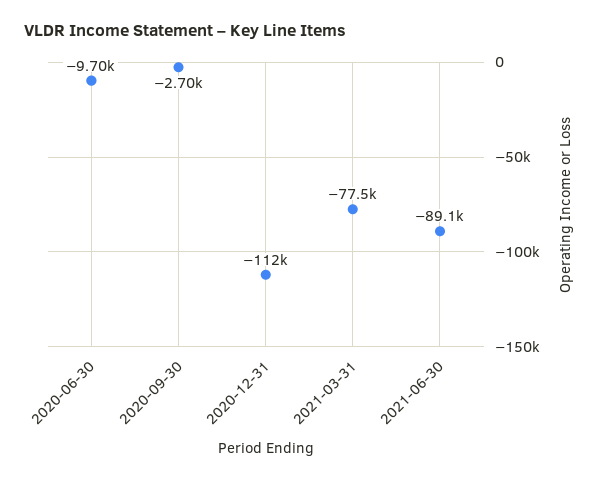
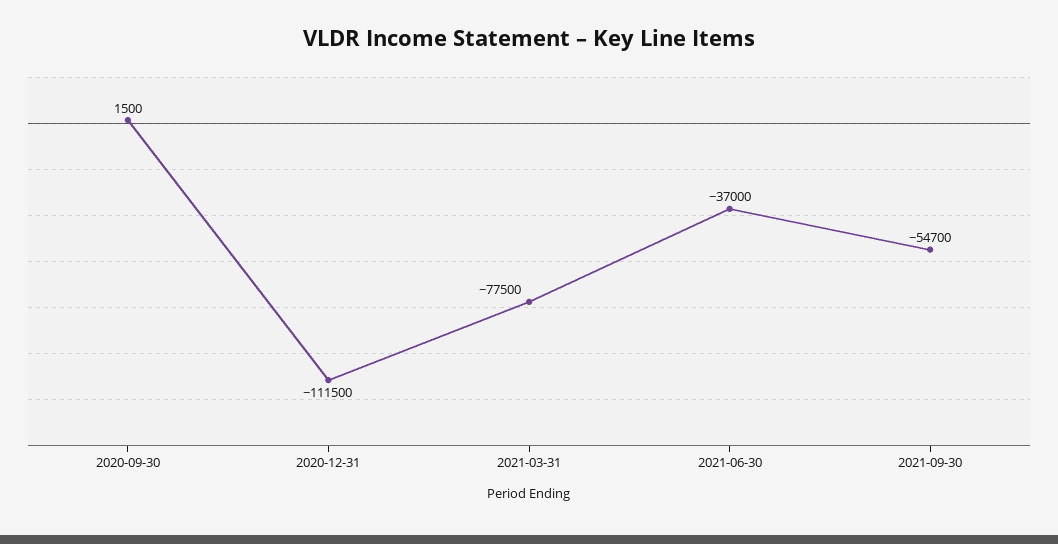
2020-06-30: -9700 -> none
2020-09-30: -2700 -> 1500
2021-06-30: -89100 -> -37000
2021-09-30: none -> -54700

